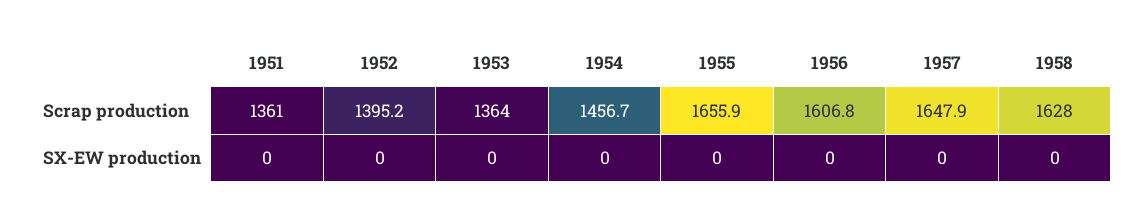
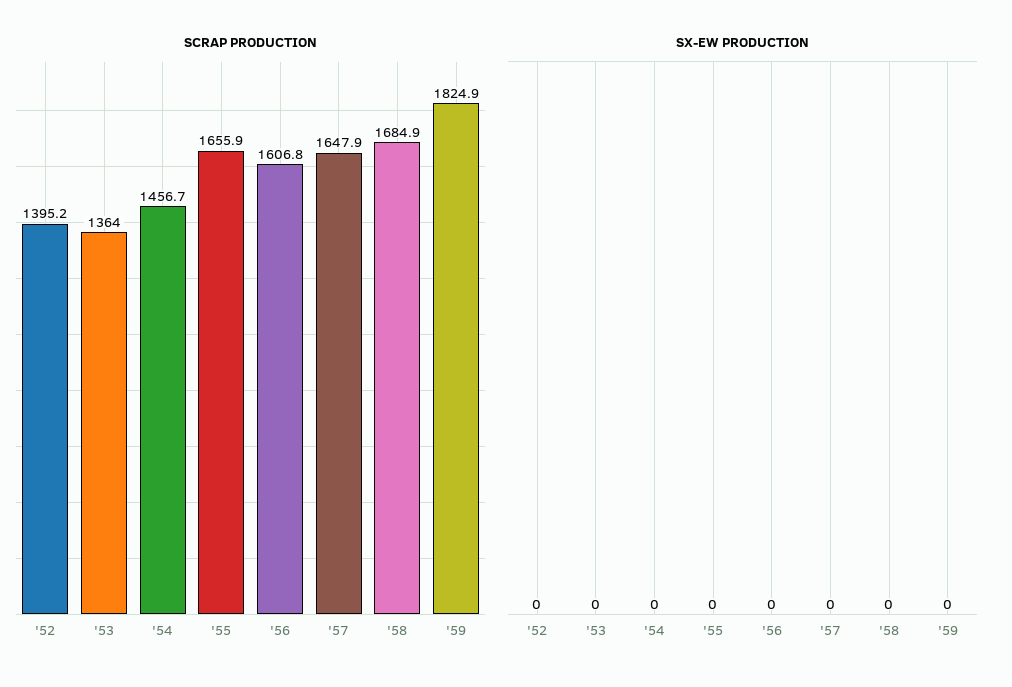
Scrap production, 1951: 1361 -> none
Scrap production, 1958: 1628 -> 1684.9
SX-EW production, 1951: 0 -> none
Scrap production, '59: none -> 1824.9
SX-EW production, '59: none -> 0

